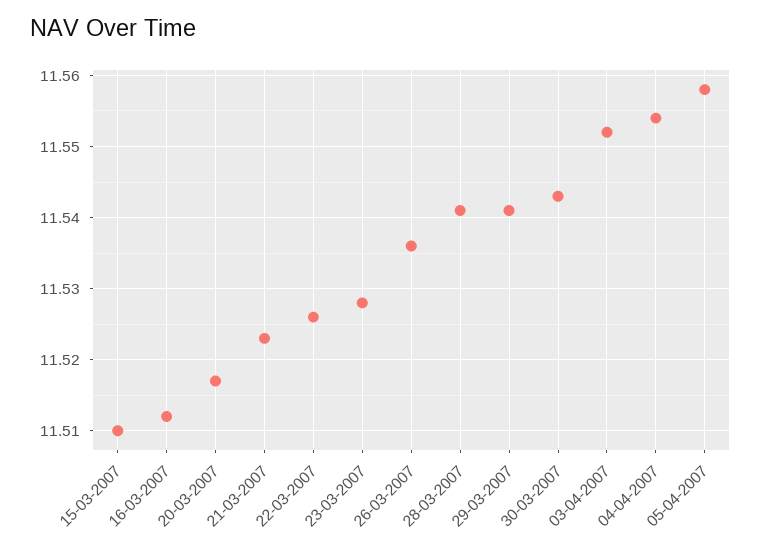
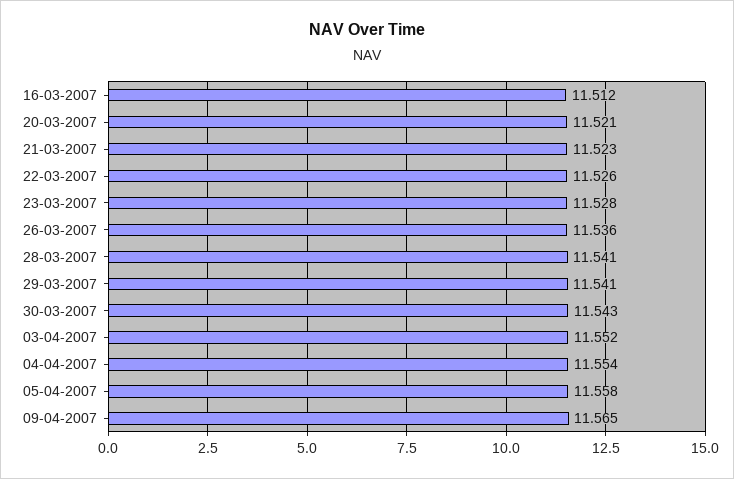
15-03-2007: 11.51 -> none
20-03-2007: 11.517 -> 11.521
09-04-2007: none -> 11.565

